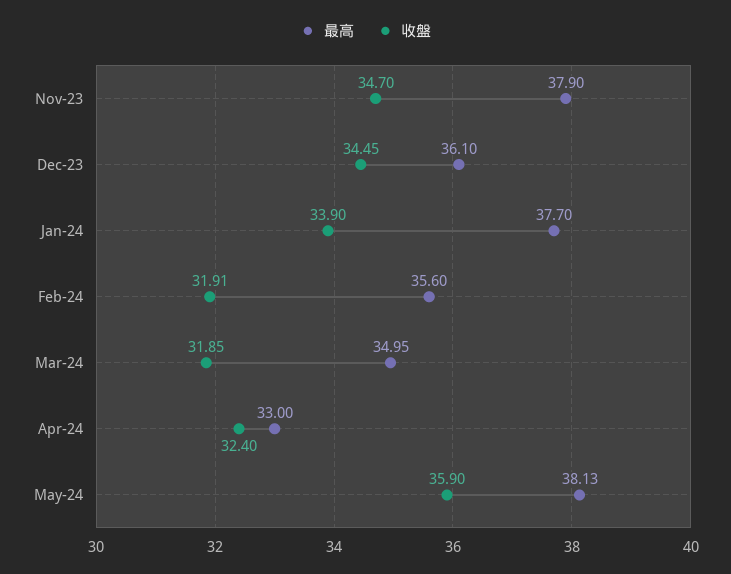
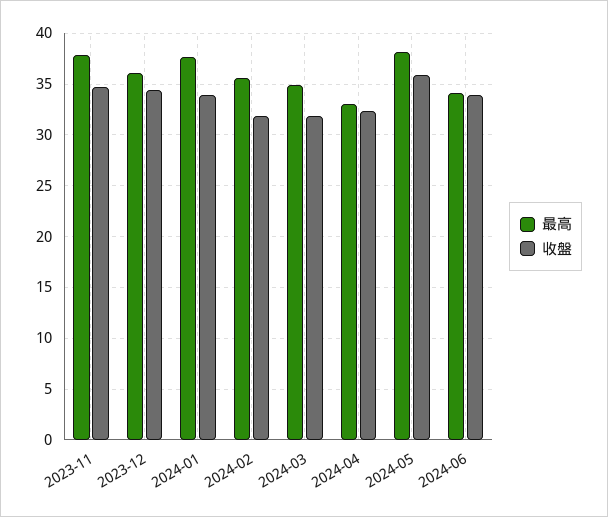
最高, 2024-06: none -> 34
收盤, 2024-06: none -> 34

